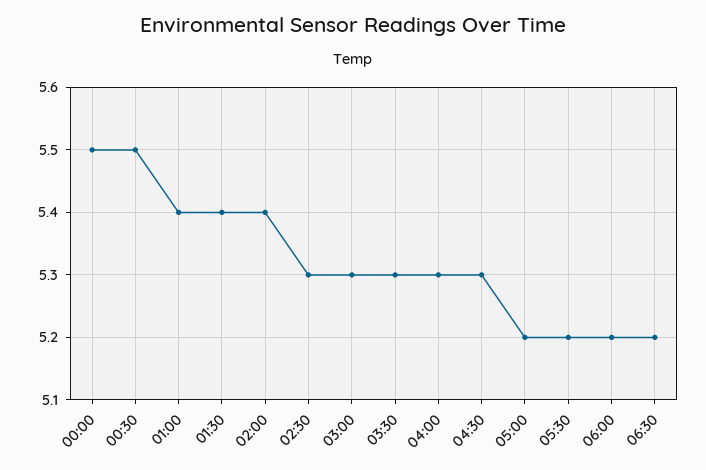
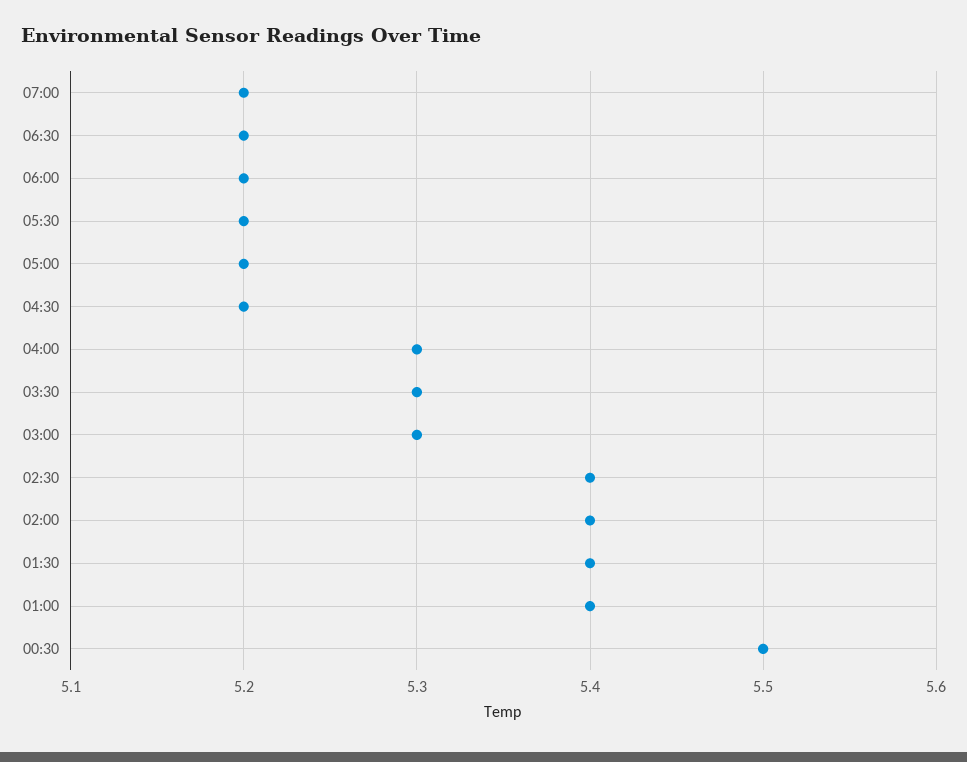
00:00: 5.5 -> none
02:30: 5.3 -> 5.4
04:30: 5.3 -> 5.2
07:00: none -> 5.2

